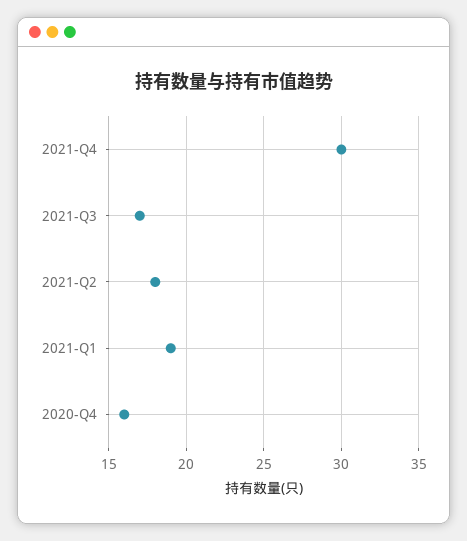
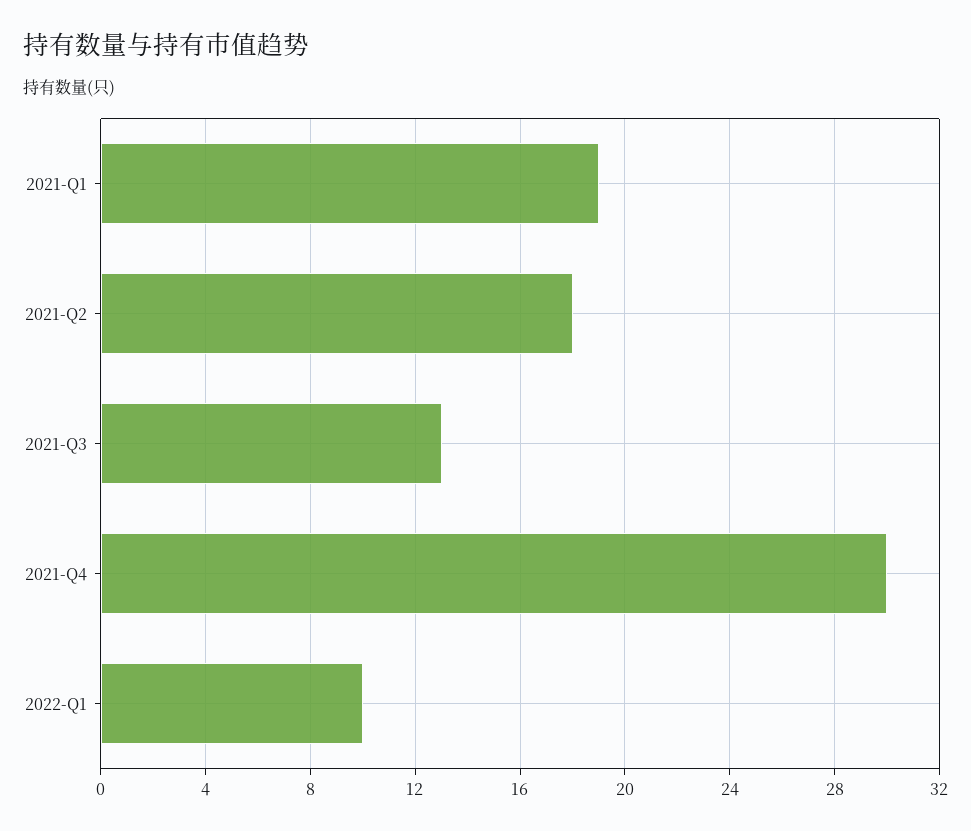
2021-Q3: 17 -> 13
2020-Q4: 16 -> none
2022-Q1: none -> 10

